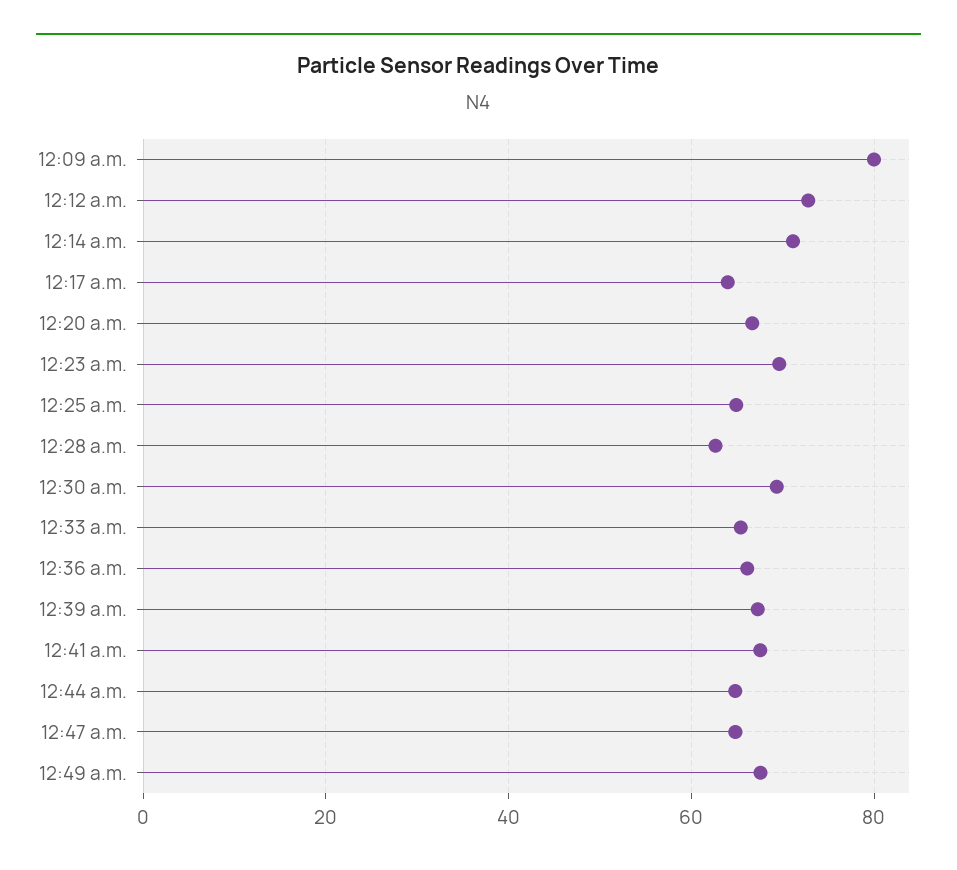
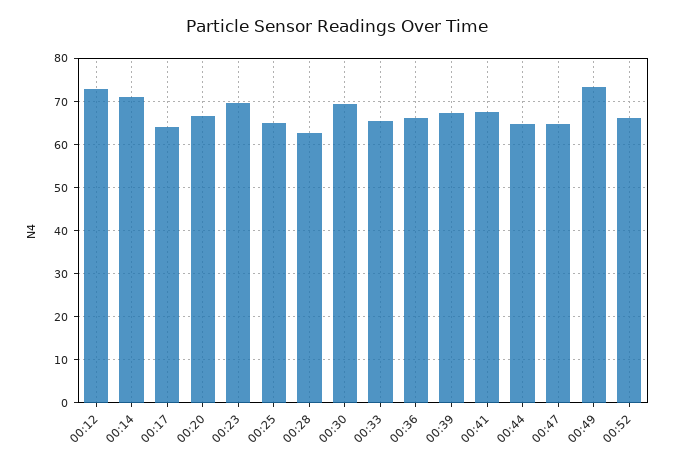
12:09 a.m.: 80 -> none
12:49 a.m.: 68 -> 74
00:52: none -> 66

